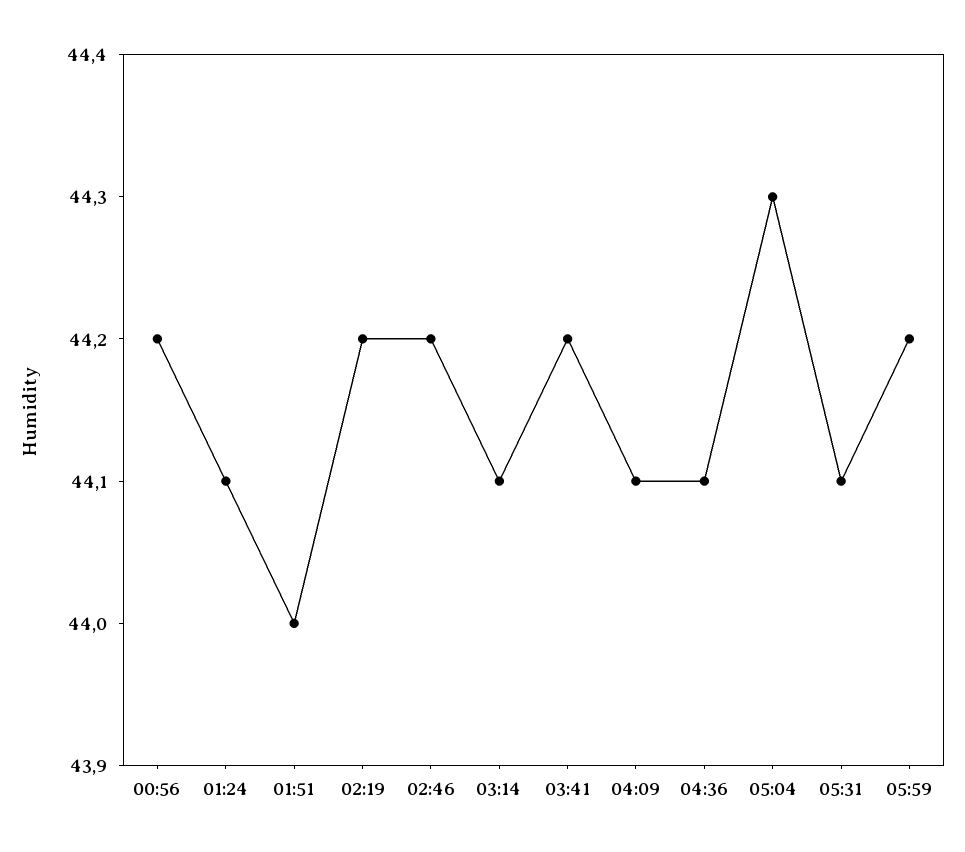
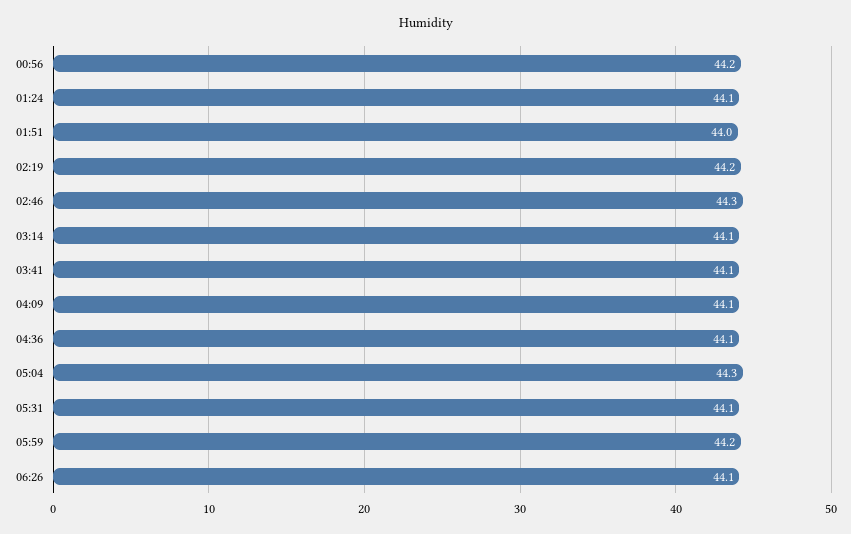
02:46: 44.2 -> 44.3
03:41: 44.2 -> 44.1
06:26: none -> 44.1

